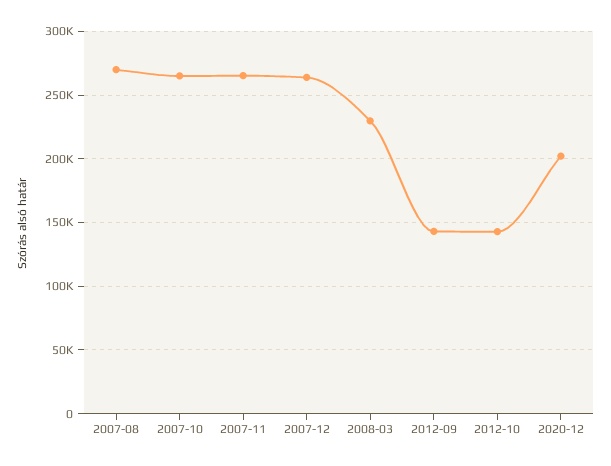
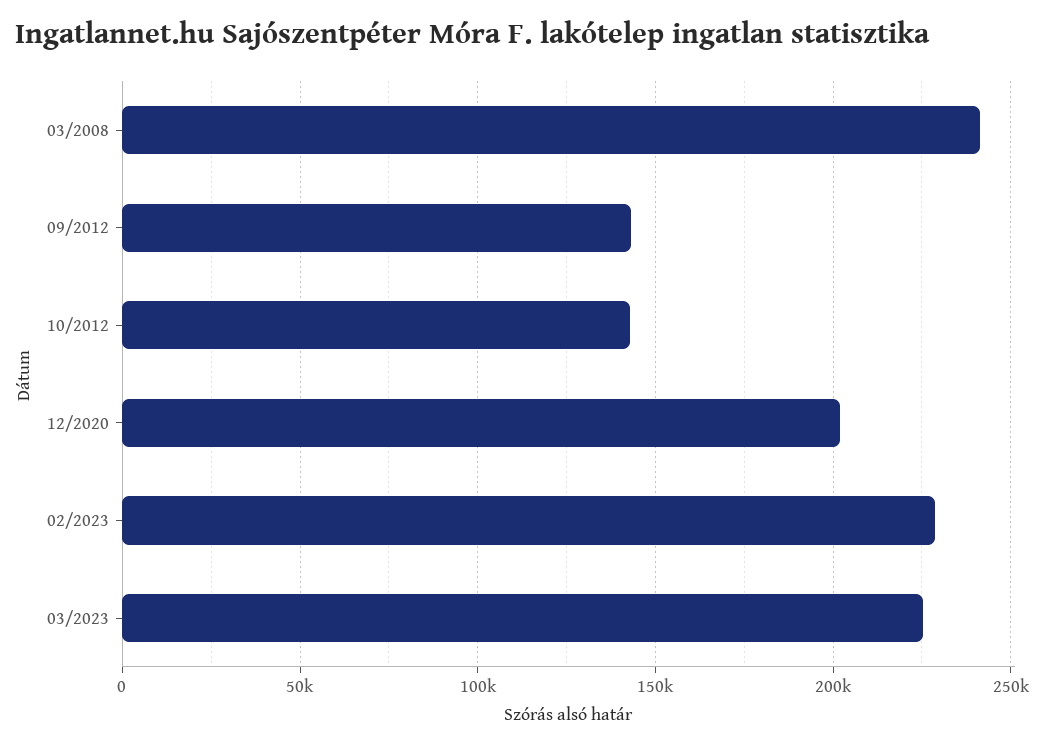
2007-08: 270000 -> none
2007-10: 265000 -> none
2007-11: 265000 -> none
2007-12: 265000 -> none
2008-03: 230000 -> 240000
02/2023: none -> 230000
03/2023: none -> 225000

